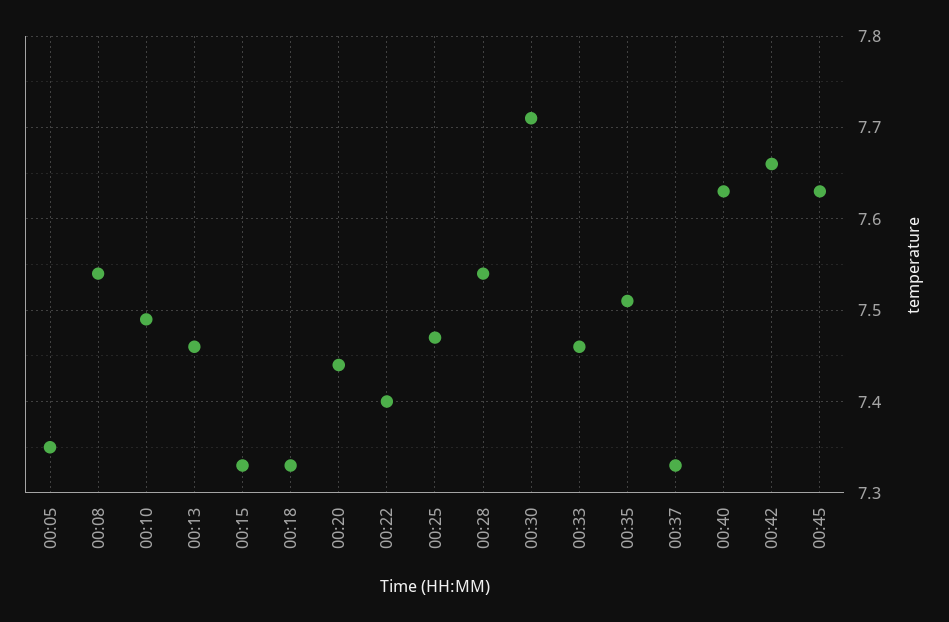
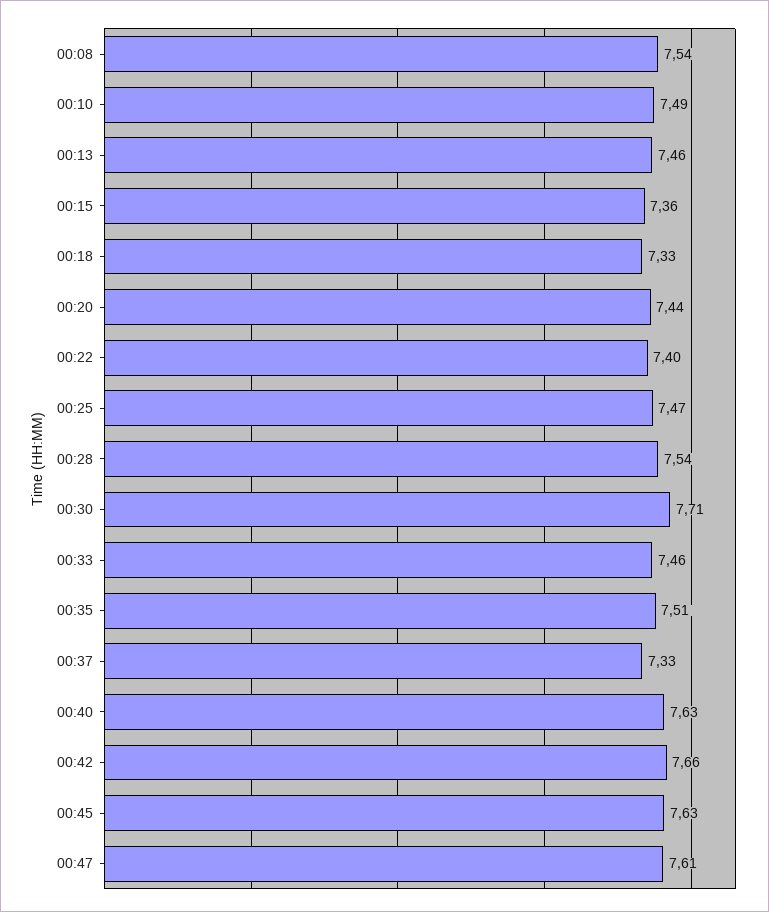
00:05: 7.35 -> none
00:15: 7.33 -> 7.36
00:47: none -> 7.61

